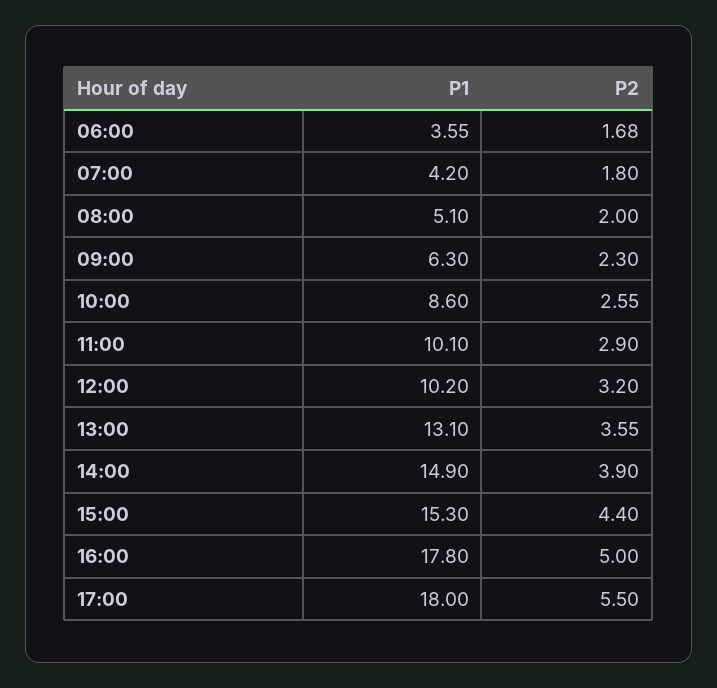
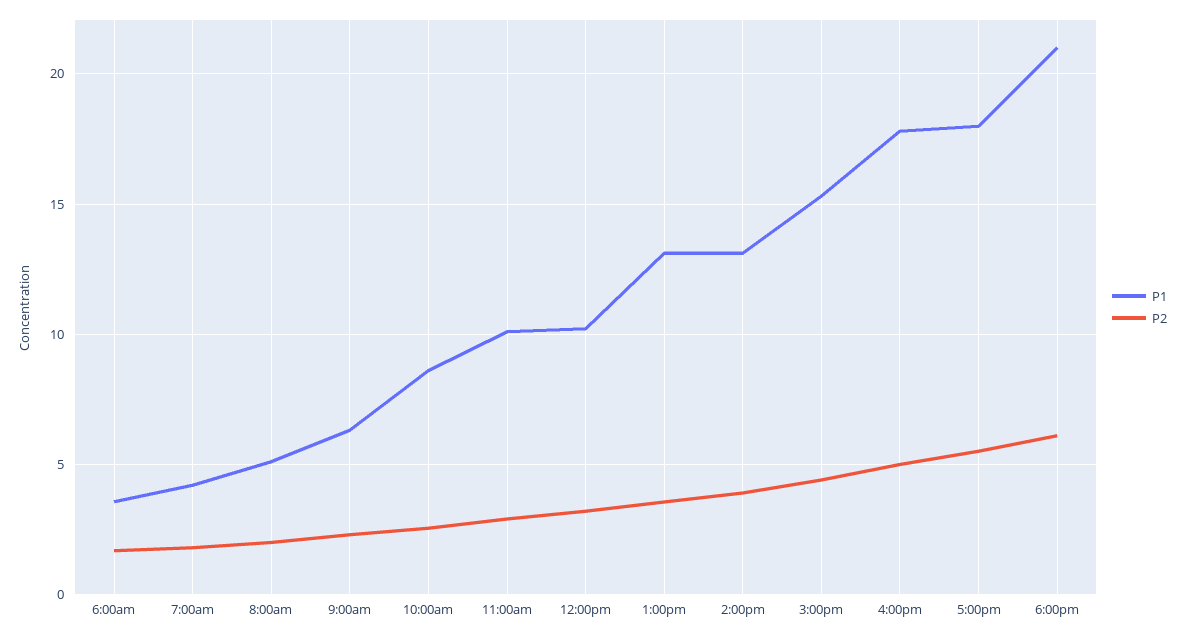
P1, 14:00: 14.9 -> 13
P1, 6:00pm: none -> 21
P2, 6:00pm: none -> 6

